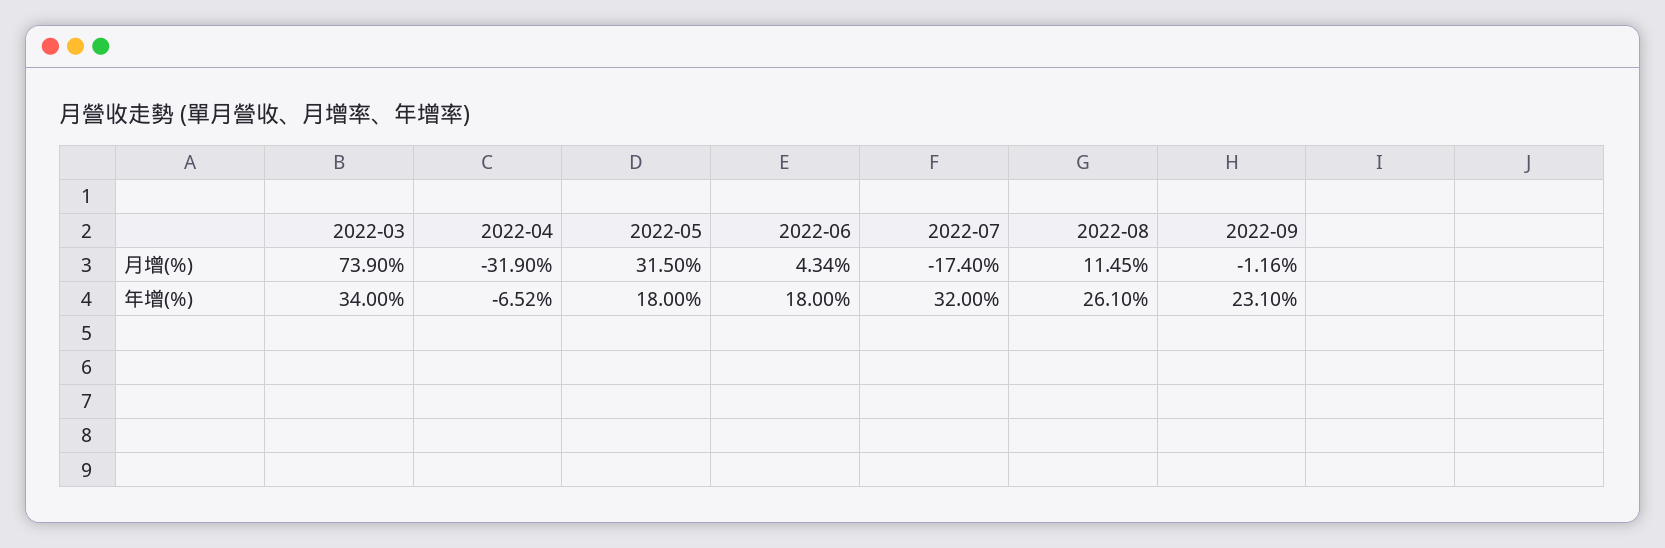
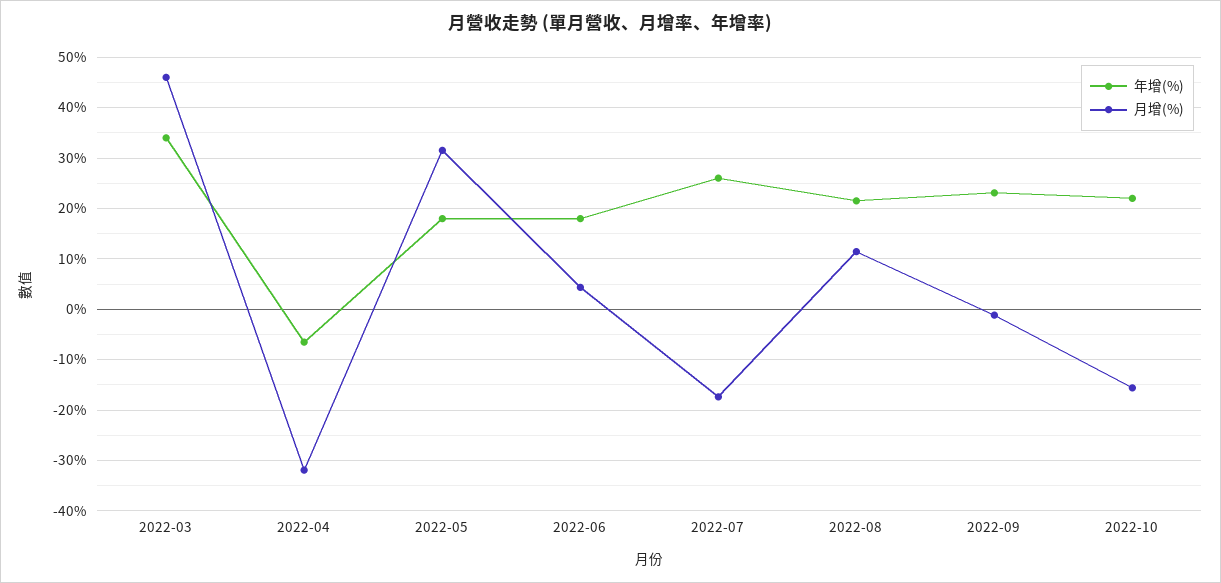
月增(%), 2022-03: 73.9 -> 46
年增(%), 2022-07: 32 -> 26
年增(%), 2022-08: 26.1 -> 22
年增(%), 2022-10: none -> 22
月增(%), 2022-10: none -> -16

